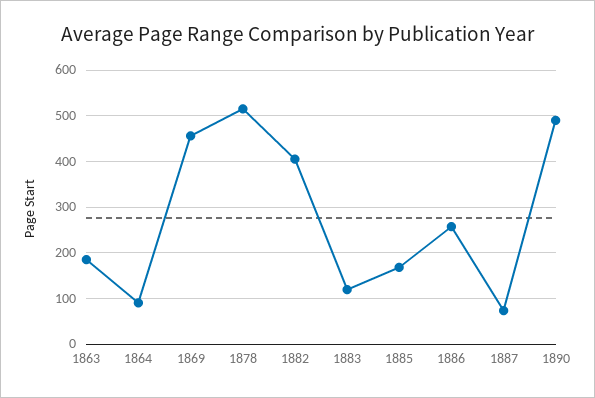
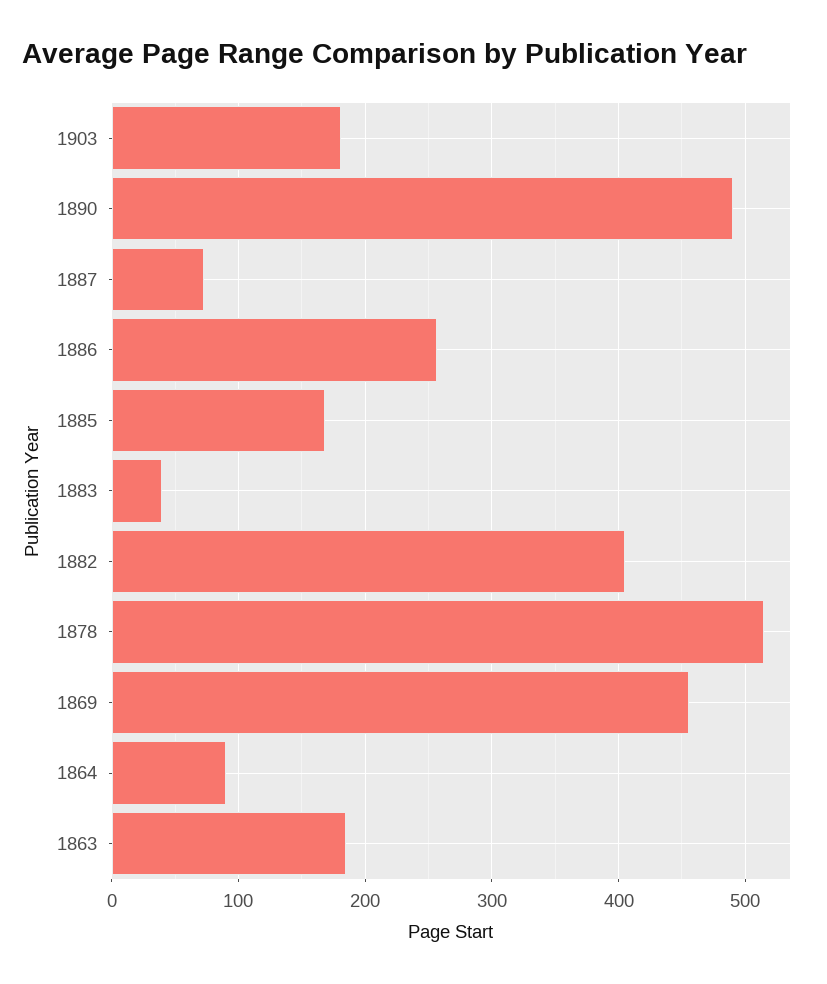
1883: 120 -> 40
1903: none -> 180

